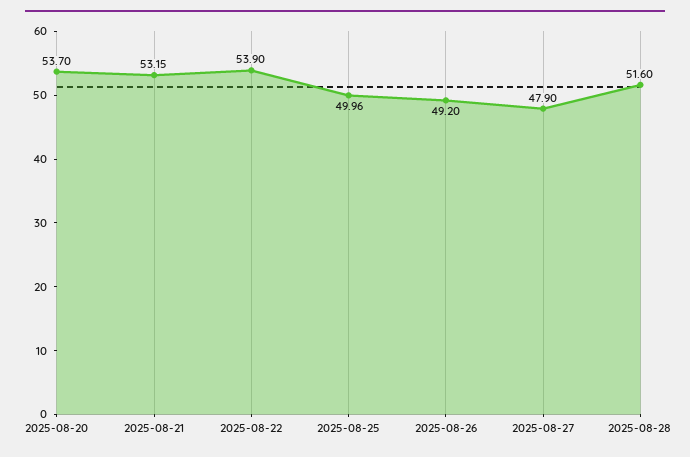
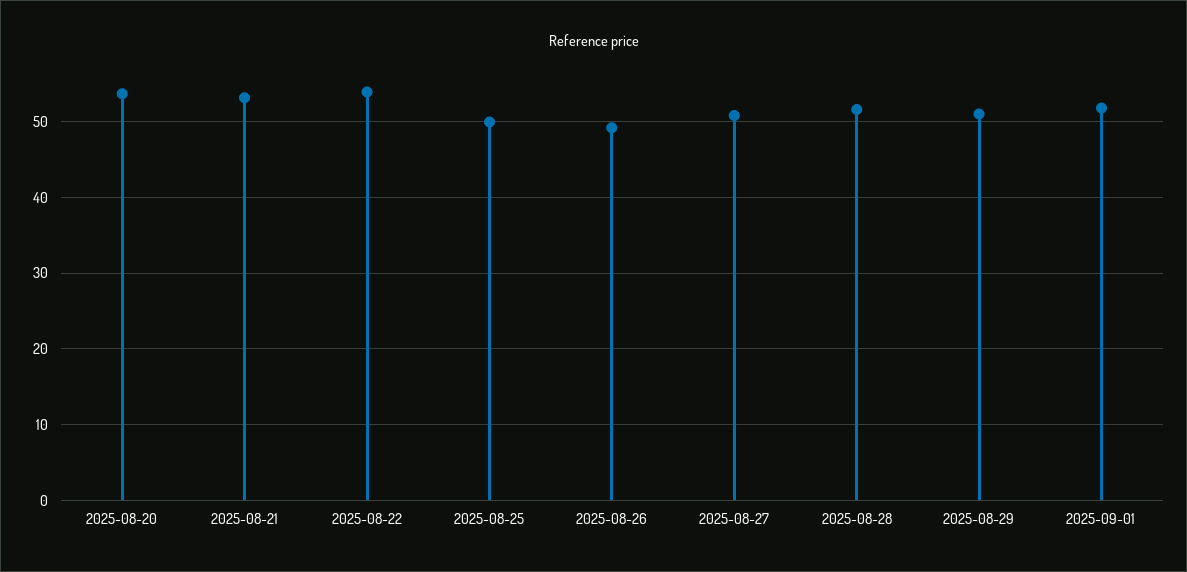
2025-08-27: 47.9 -> 51
2025-08-29: none -> 51
2025-09-01: none -> 52

